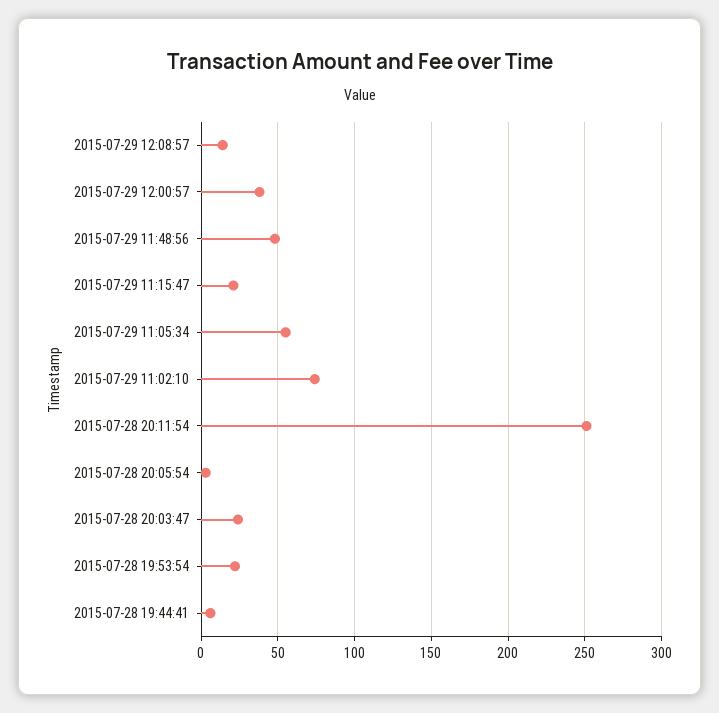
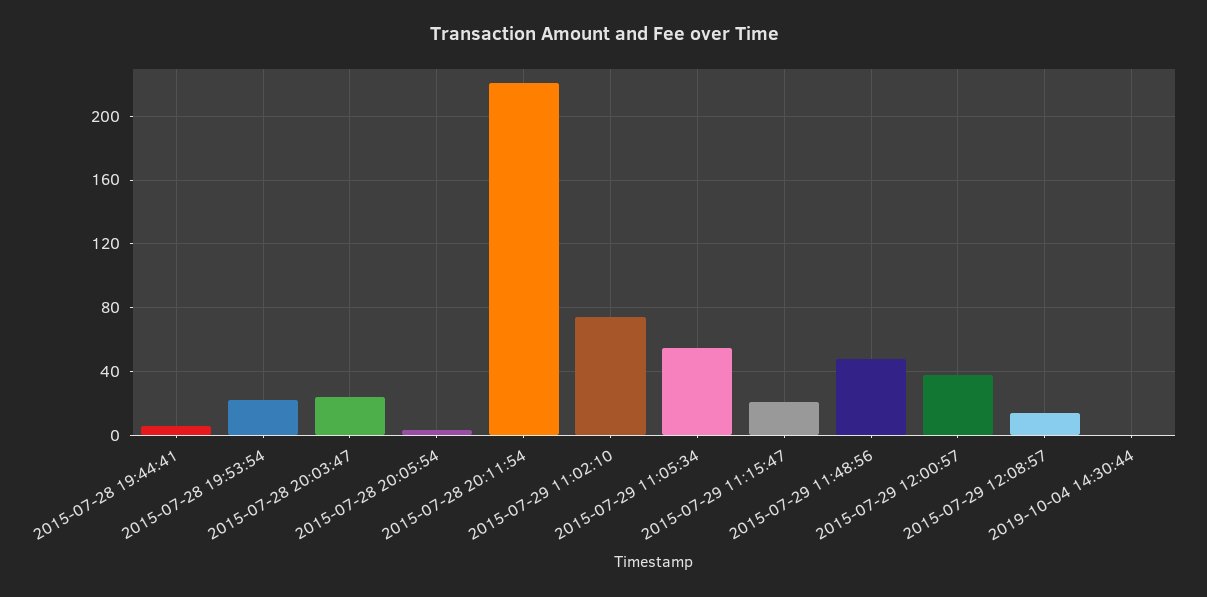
2015-07-28 20:11:54: 250 -> 220
2019-10-04 14:30:44: none -> 0

